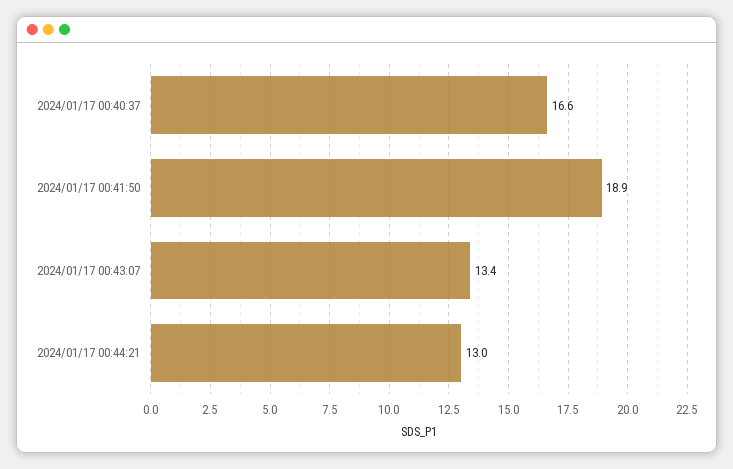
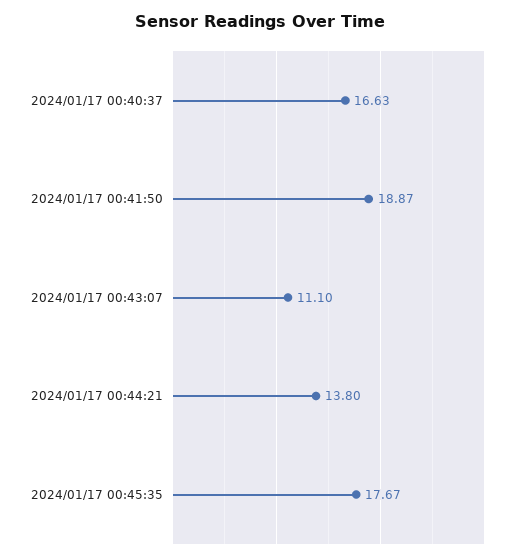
2024/01/17 00:43:07: 13.4 -> 11.1
2024/01/17 00:44:21: 13 -> 13.8
2024/01/17 00:45:35: none -> 17.67

